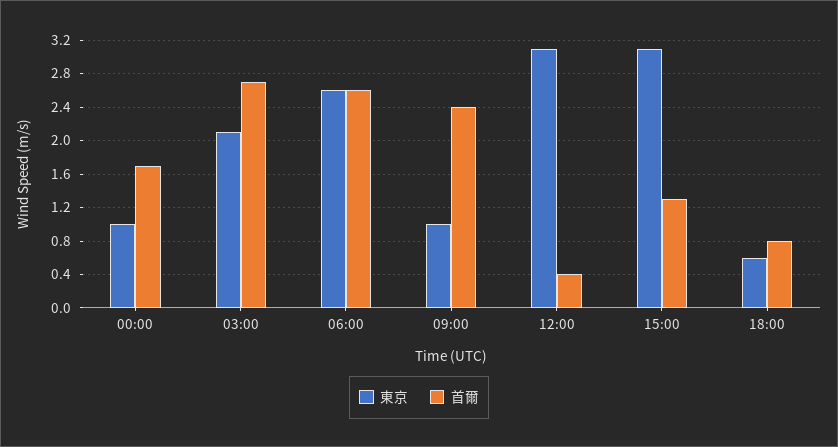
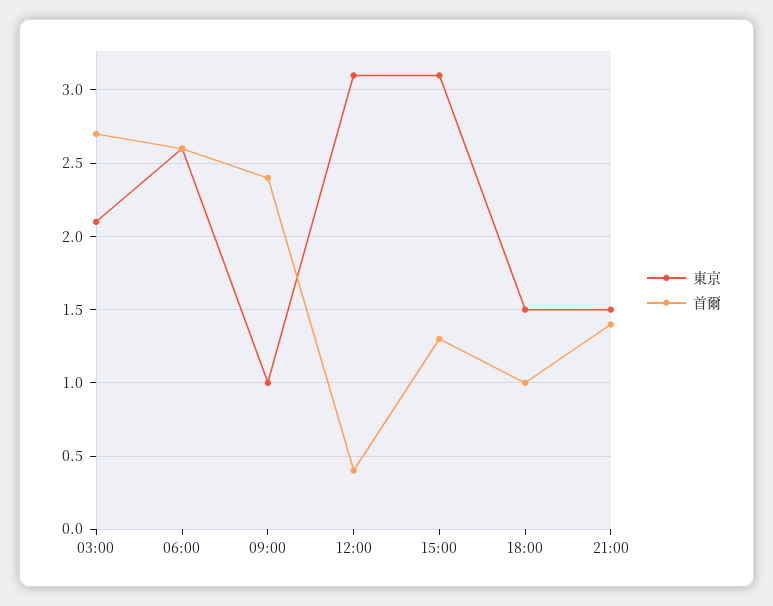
東京, 00:00: 1 -> none
首爾, 00:00: 1.7 -> none
東京, 18:00: 0.6 -> 1.5
首爾, 18:00: 0.8 -> 1
東京, 21:00: none -> 1.5
首爾, 21:00: none -> 1.4

